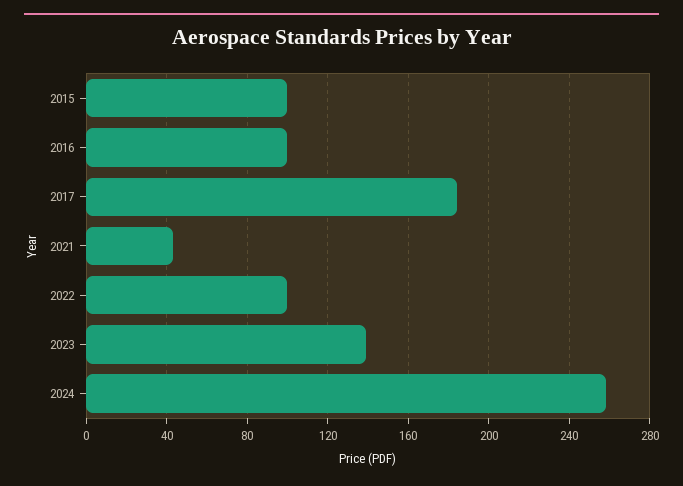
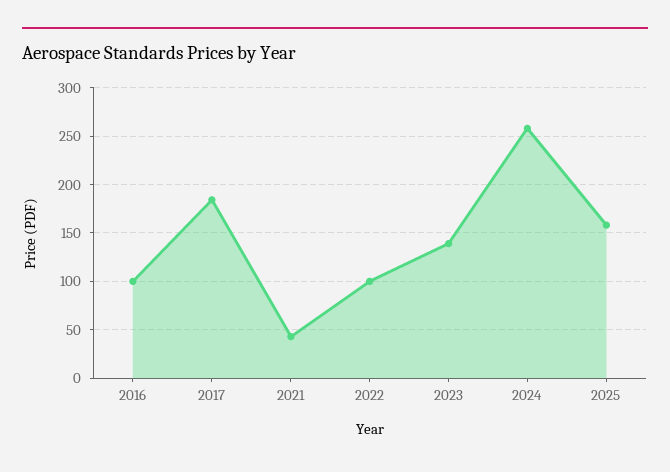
2015: 100 -> none
2025: none -> 160

